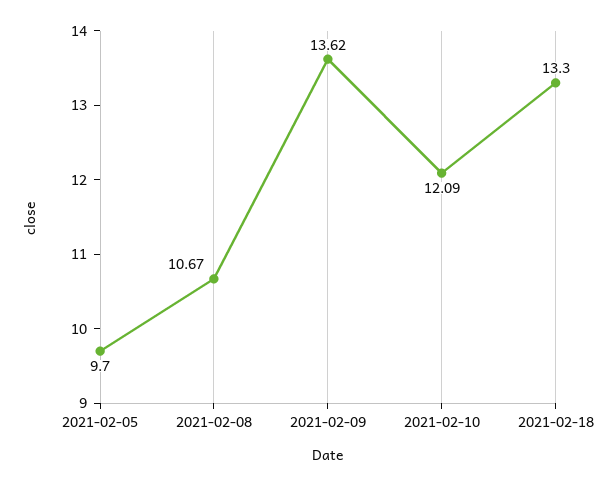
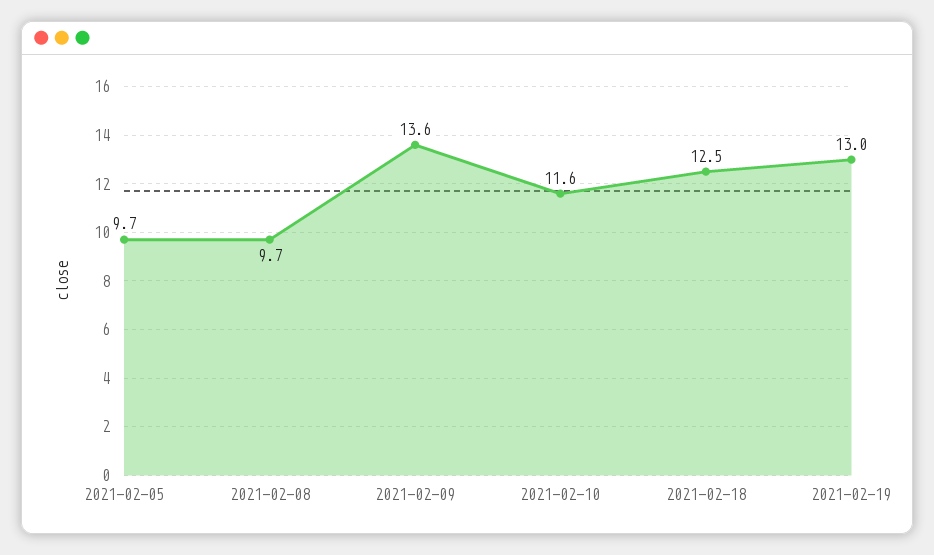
2021-02-08: 10.67 -> 9.7
2021-02-10: 12.09 -> 11.6
2021-02-18: 13.3 -> 12.5
2021-02-19: none -> 13

